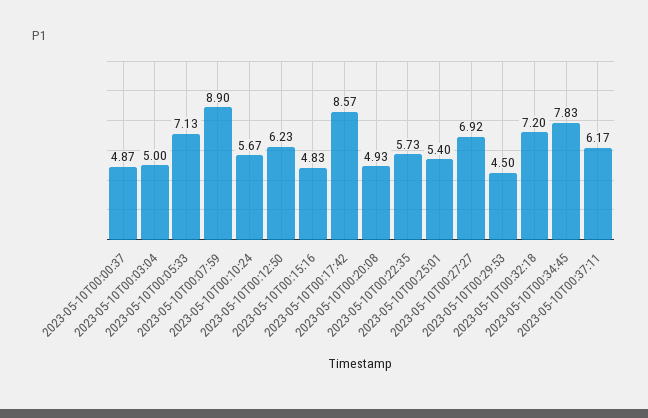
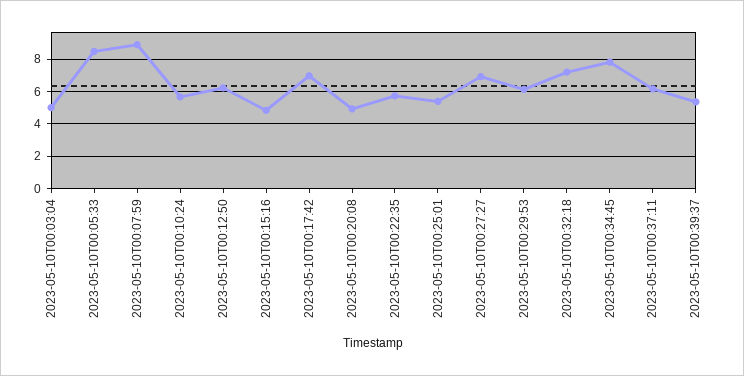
2023-05-10T00:00:37: 4.87 -> none
2023-05-10T00:05:33: 7.13 -> 8.5
2023-05-10T00:17:42: 8.57 -> 7
2023-05-10T00:29:53: 4.5 -> 6
2023-05-10T00:39:37: none -> 5.5

